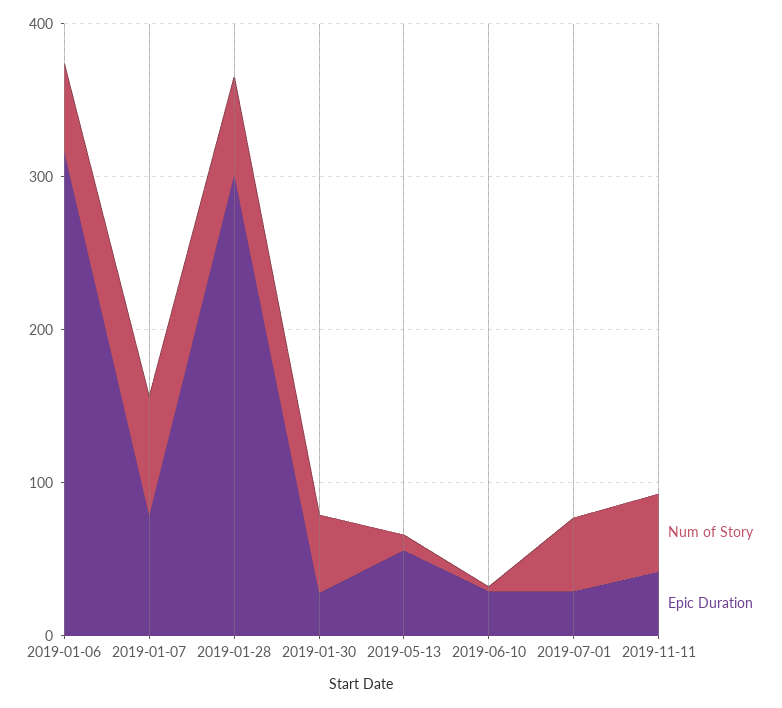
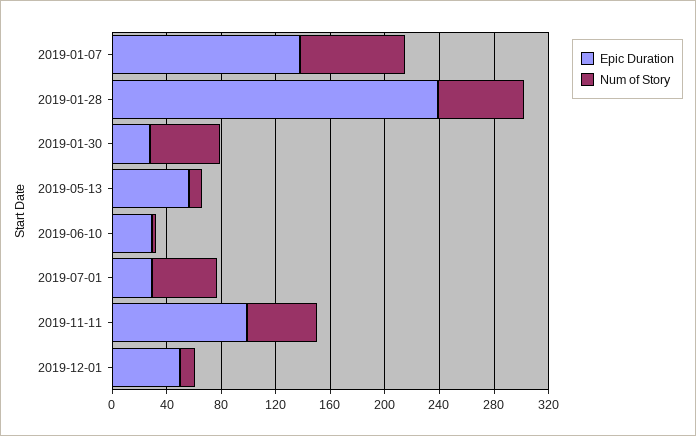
Num of Story, 2019-01-06: 60 -> none
Epic Duration, 2019-01-06: 320 -> none
Epic Duration, 2019-01-07: 80 -> 140
Epic Duration, 2019-01-28: 300 -> 240
Epic Duration, 2019-11-11: 40 -> 100
Epic Duration, 2019-12-01: none -> 50
Num of Story, 2019-12-01: none -> 10

